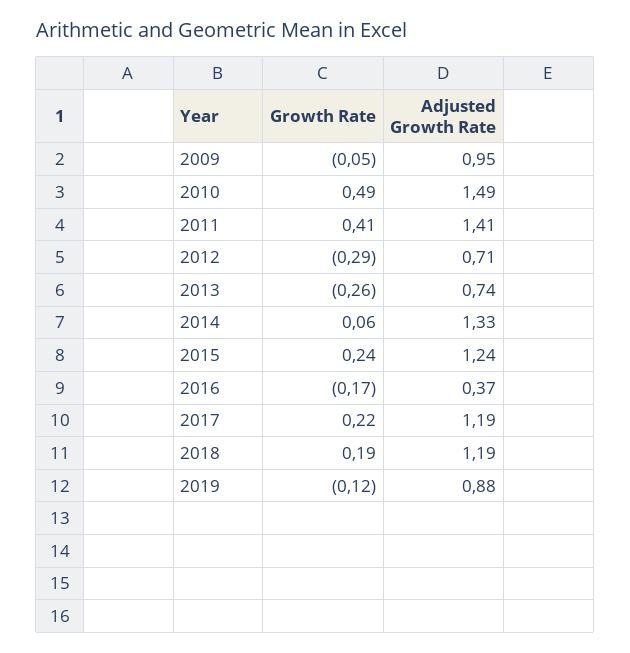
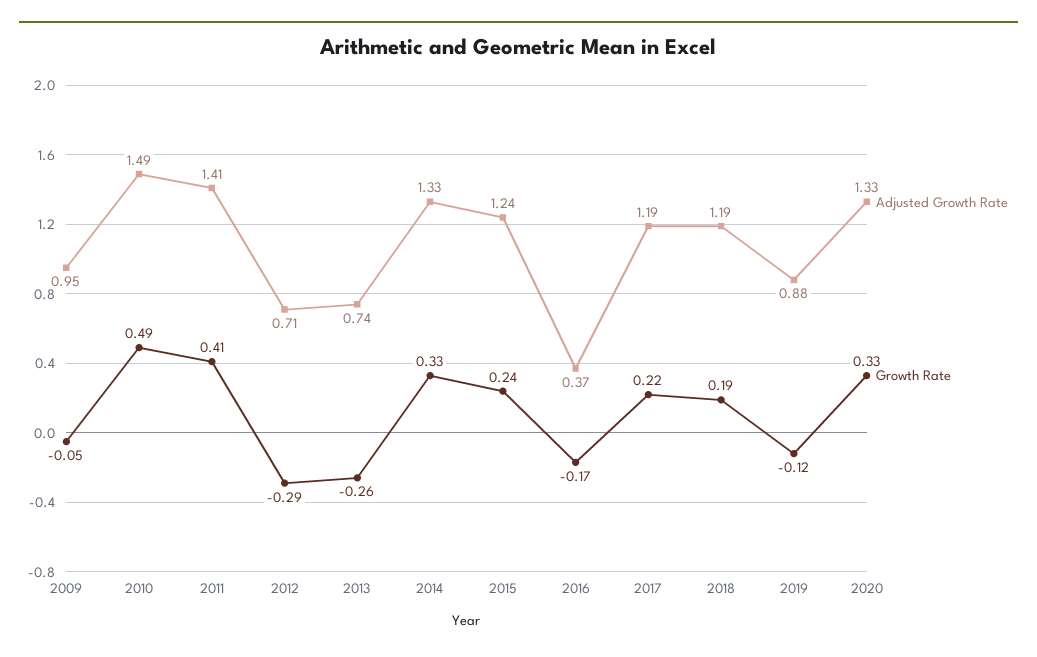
Growth Rate, 2014: 0.06 -> 0.33
Adjusted Growth Rate, 2020: none -> 1.33
Growth Rate, 2020: none -> 0.33

